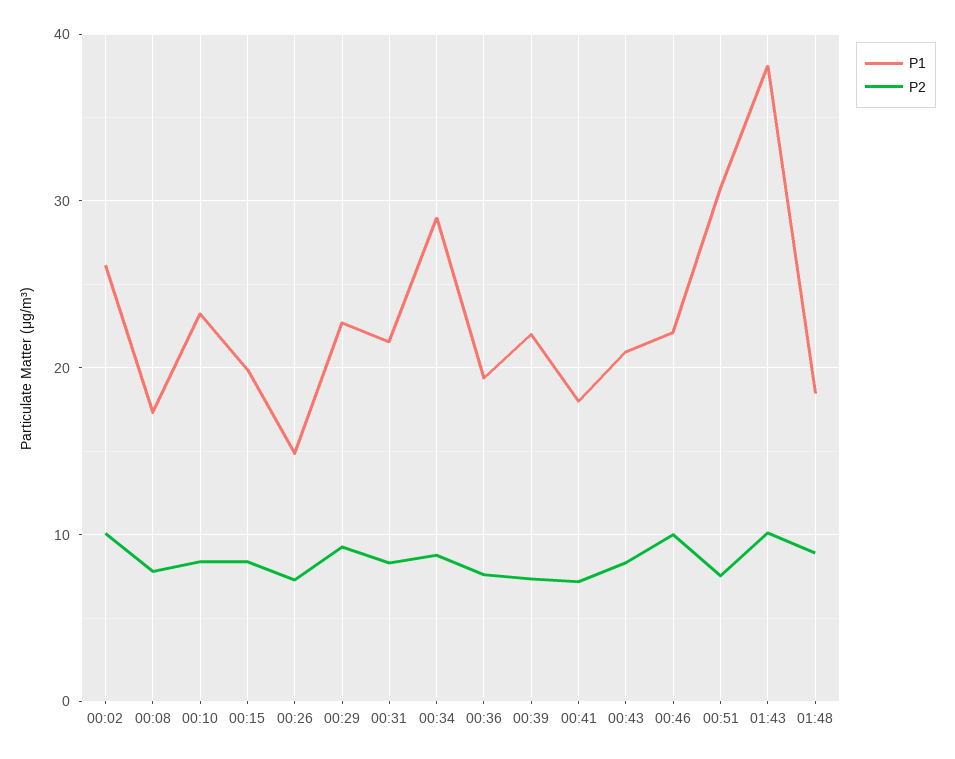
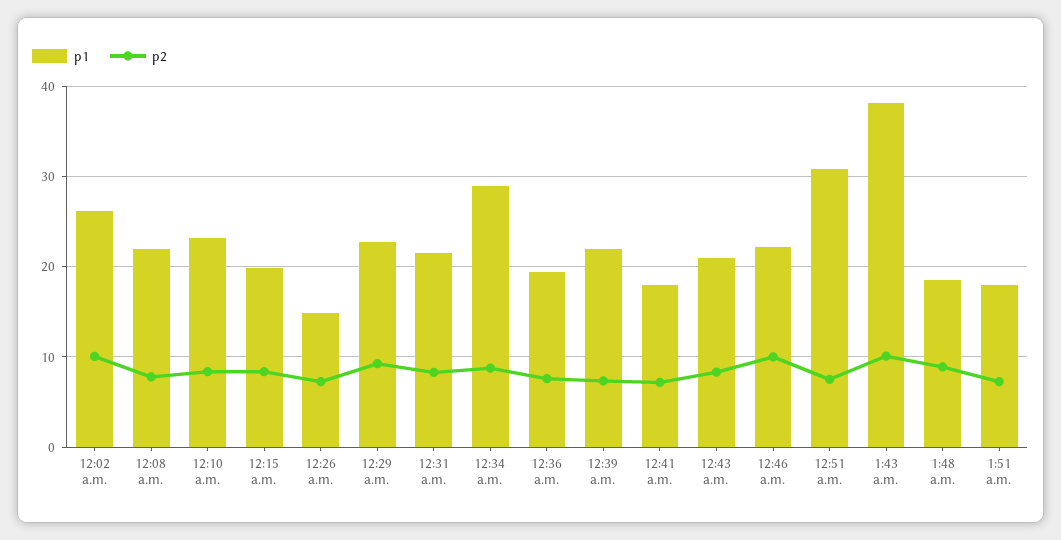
P1, 00:08: 17 -> 22
P1, 1:51 a.m.: none -> 18
P2, 1:51 a.m.: none -> 7

